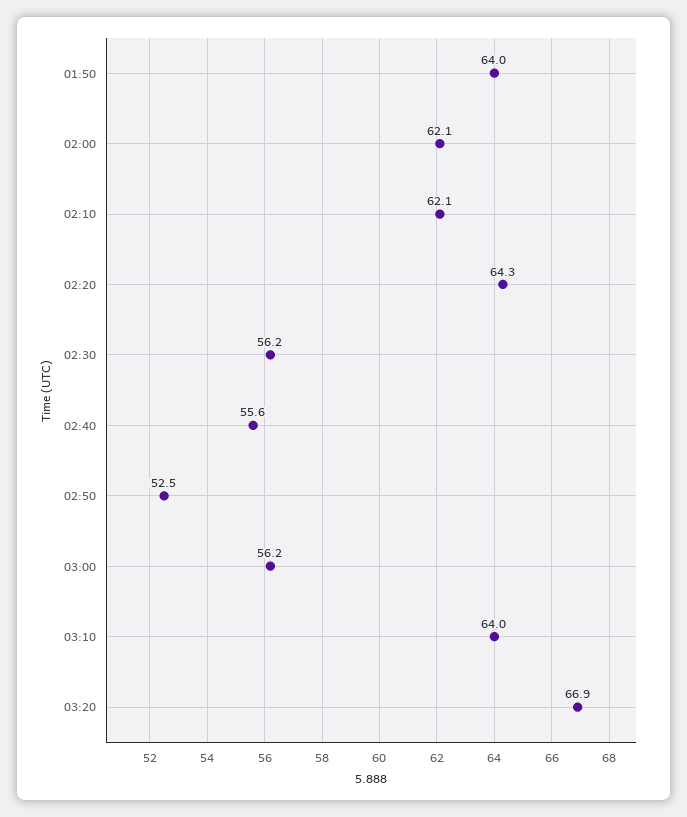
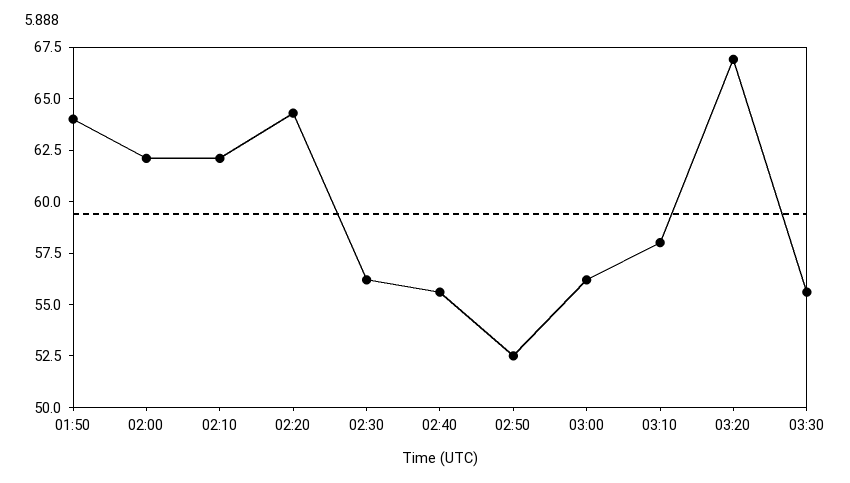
03:10: 64 -> 58
03:30: none -> 55.5

